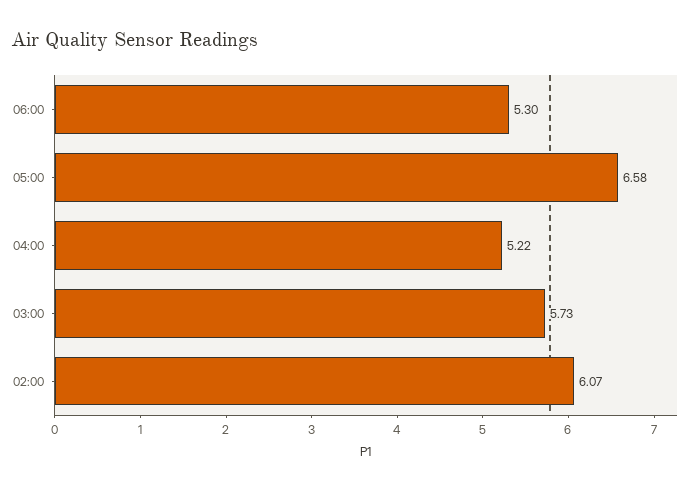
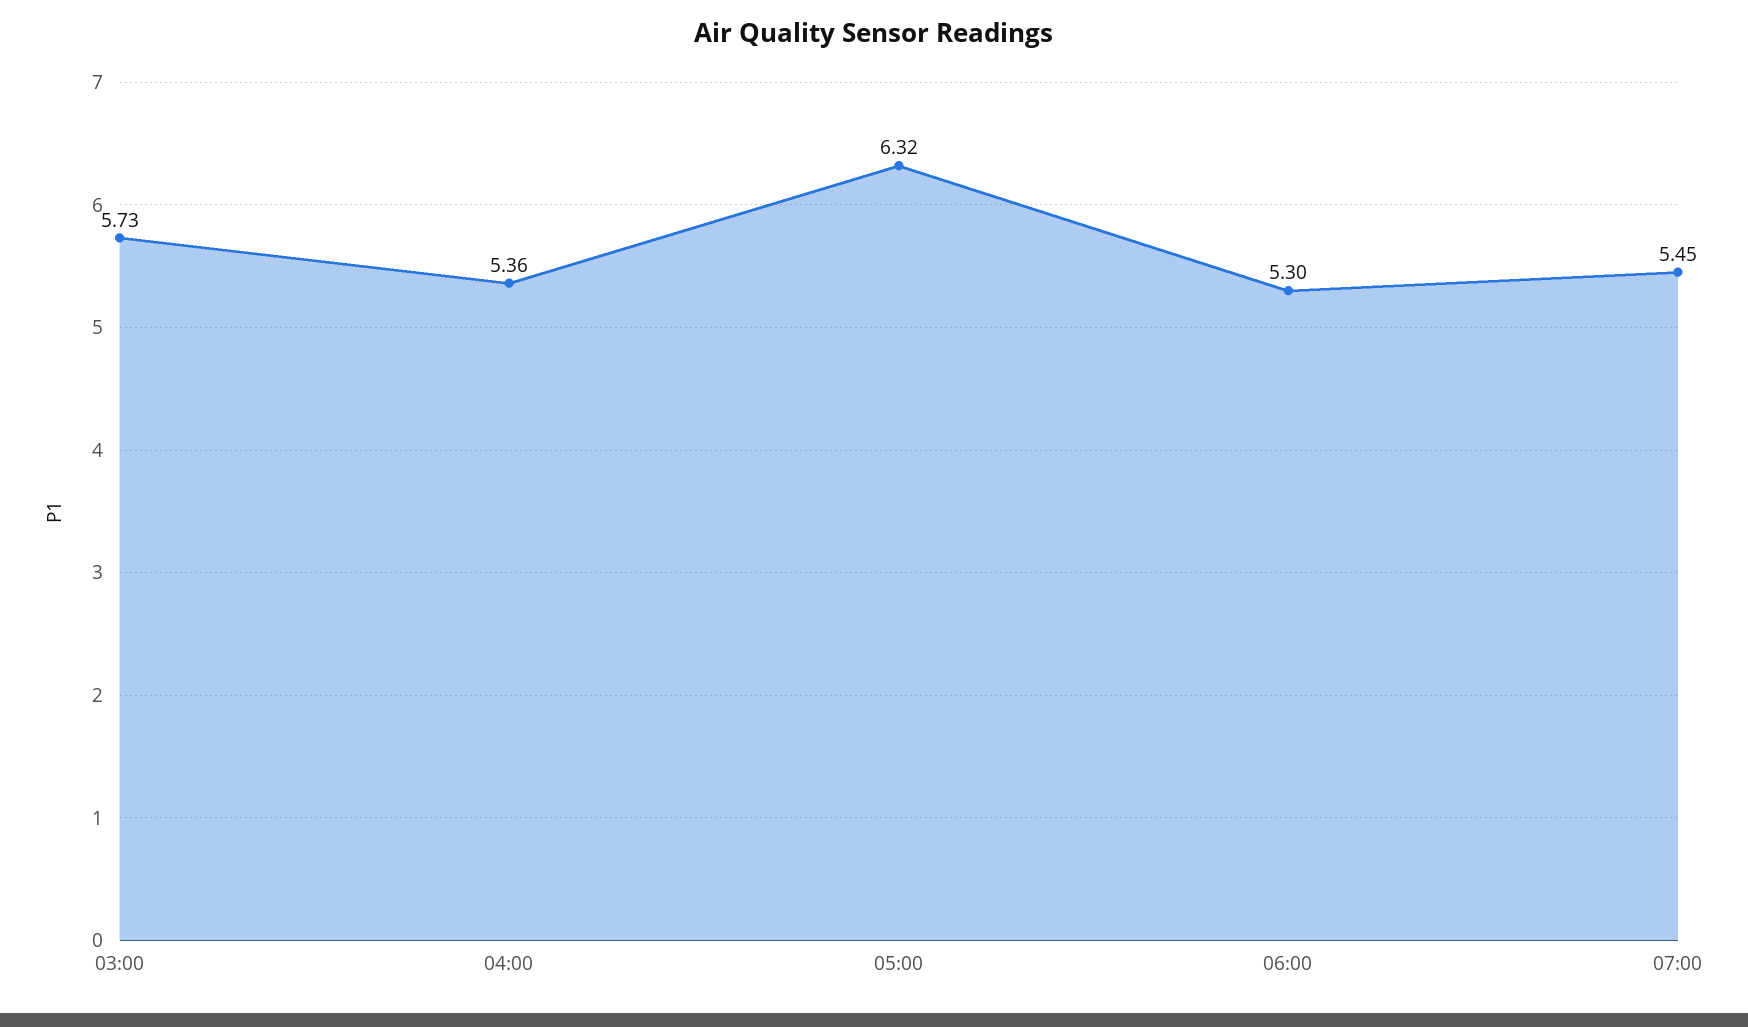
05:00: 6.58 -> 6.32
04:00: 5.22 -> 5.36
02:00: 6.07 -> none
07:00: none -> 5.45

